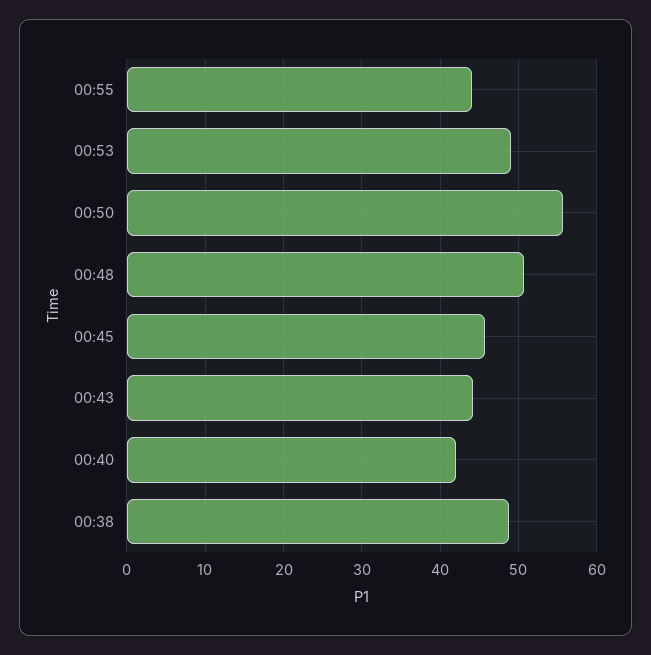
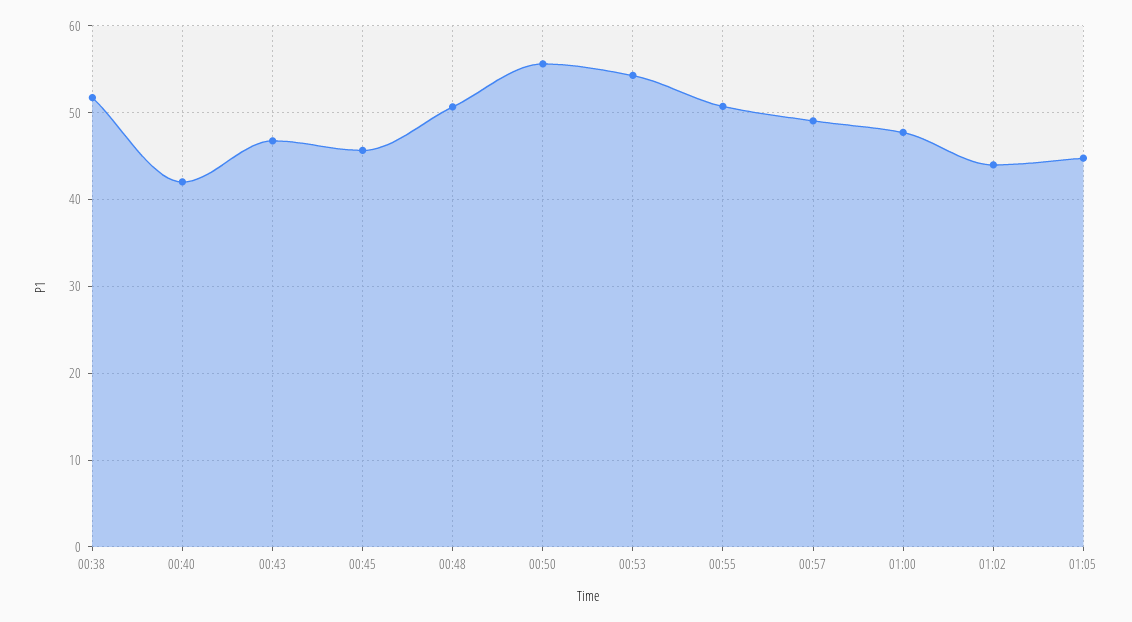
00:55: 44 -> 51
00:53: 49 -> 54
00:43: 44 -> 47
00:38: 49 -> 52
00:57: none -> 49
01:00: none -> 48
01:02: none -> 44
01:05: none -> 45

